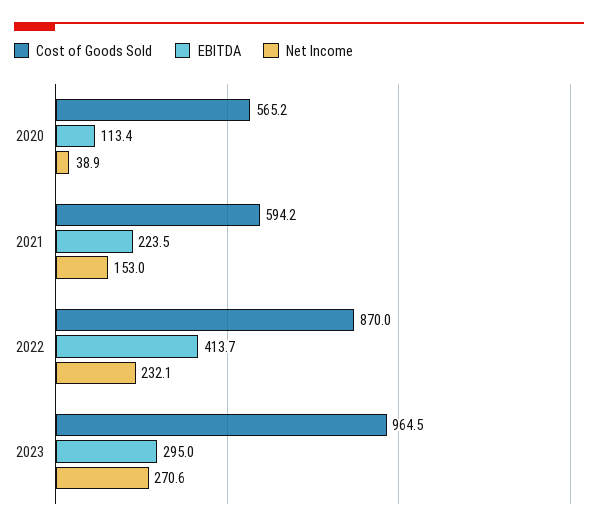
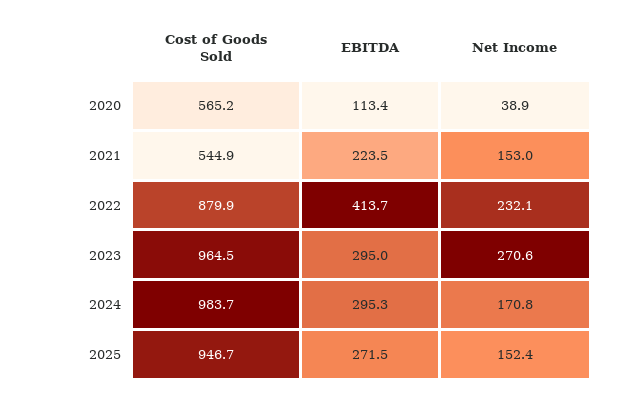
Cost of Goods Sold, 2021: 594.2 -> 544.9
Cost of Goods Sold, 2022: 870 -> 879.9
Cost of Goods Sold, 2024: none -> 983.7
EBITDA, 2024: none -> 295.3
Net Income, 2024: none -> 170.8
Cost of Goods Sold, 2025: none -> 946.7
EBITDA, 2025: none -> 271.5
Net Income, 2025: none -> 152.4

